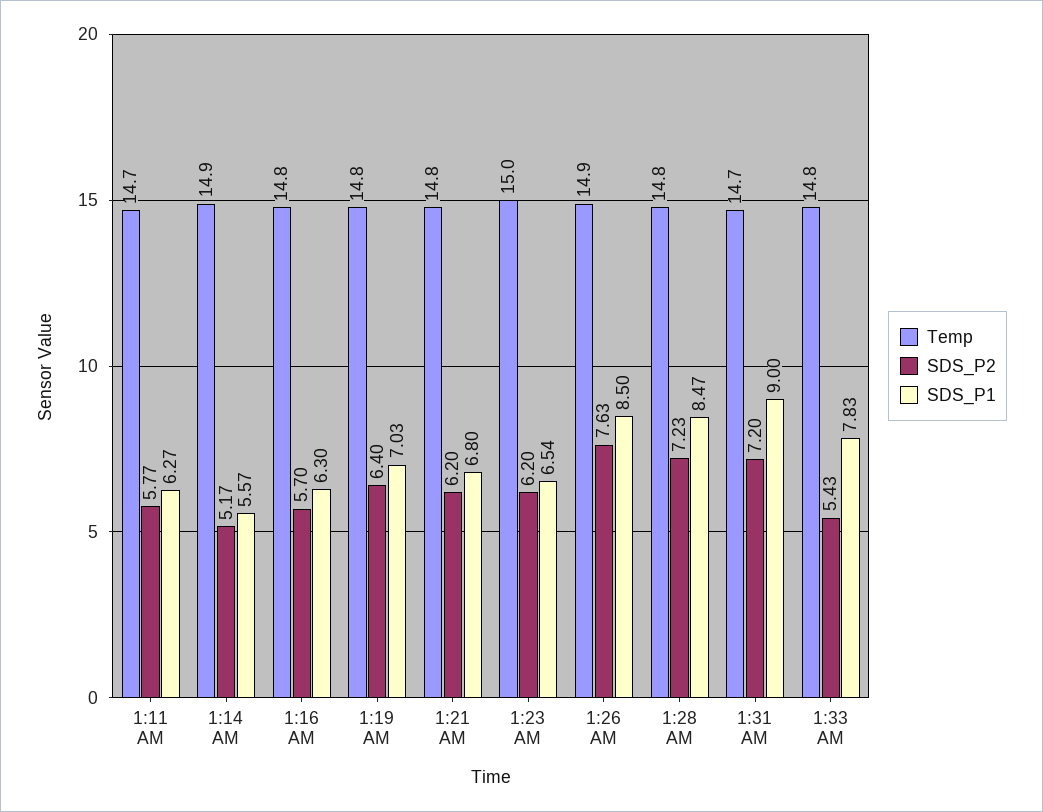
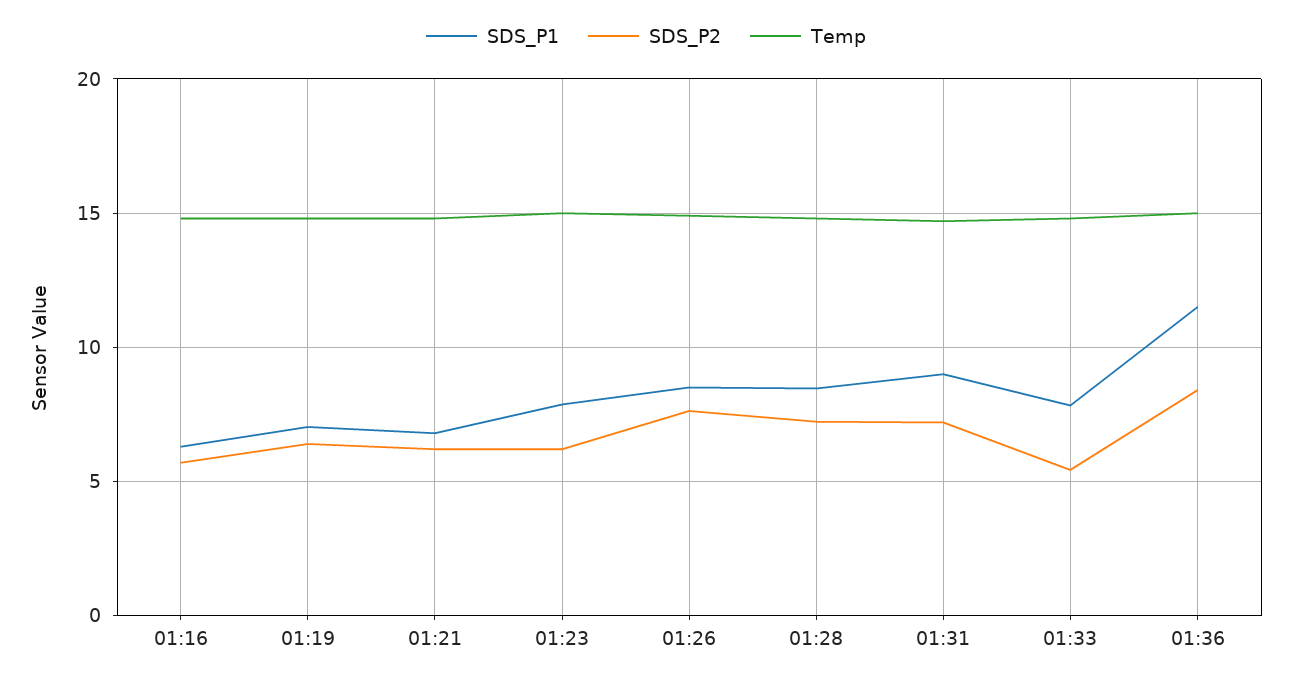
Temp, 1:11 AM: 14.7 -> none
SDS_P2, 1:11 AM: 5.77 -> none
SDS_P1, 1:11 AM: 6.27 -> none
Temp, 1:14 AM: 14.9 -> none
SDS_P2, 1:14 AM: 5.17 -> none
SDS_P1, 1:14 AM: 5.57 -> none
SDS_P1, 1:23 AM: 6.54 -> 8
SDS_P1, 01:36: none -> 11.5
SDS_P2, 01:36: none -> 8.5
Temp, 01:36: none -> 15

